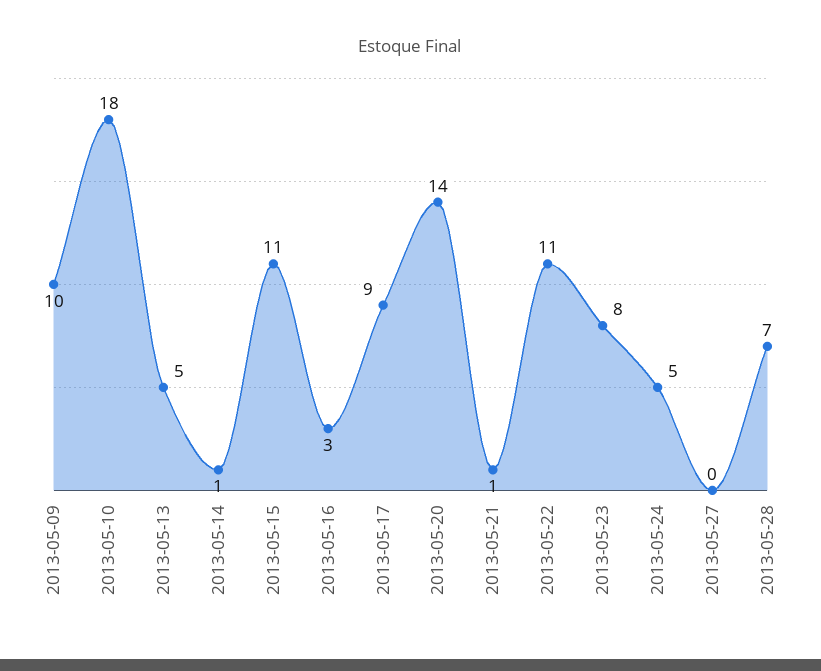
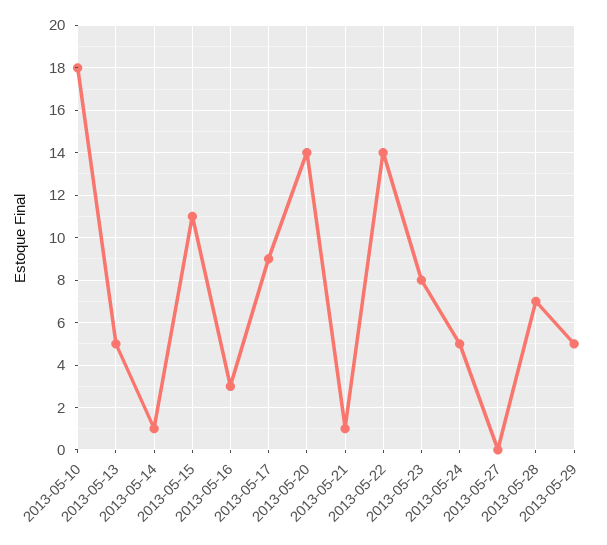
2013-05-09: 10 -> none
2013-05-22: 11 -> 14
2013-05-29: none -> 5

